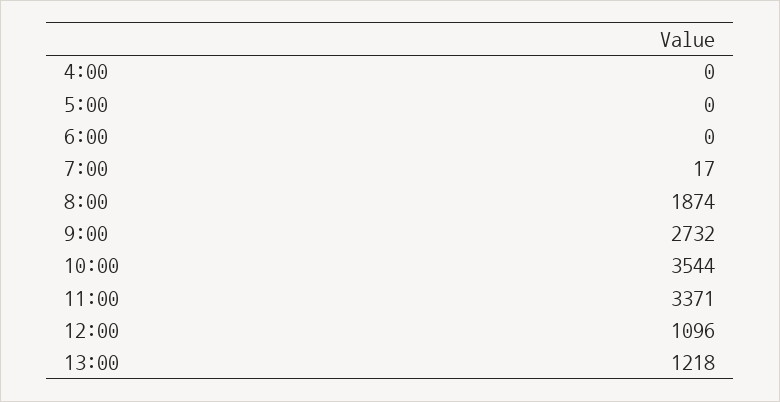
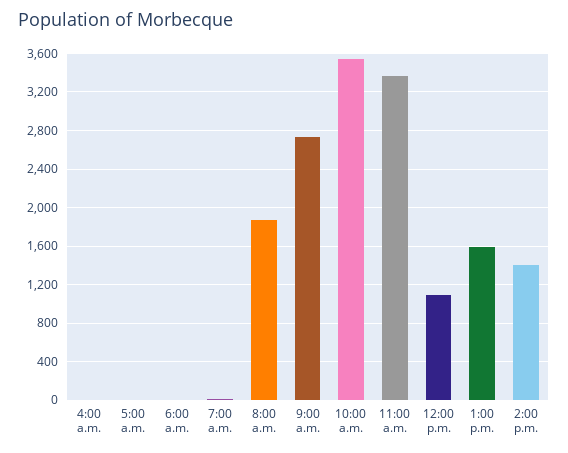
13:00: 1218 -> 1600
2:00 p.m.: none -> 1400

